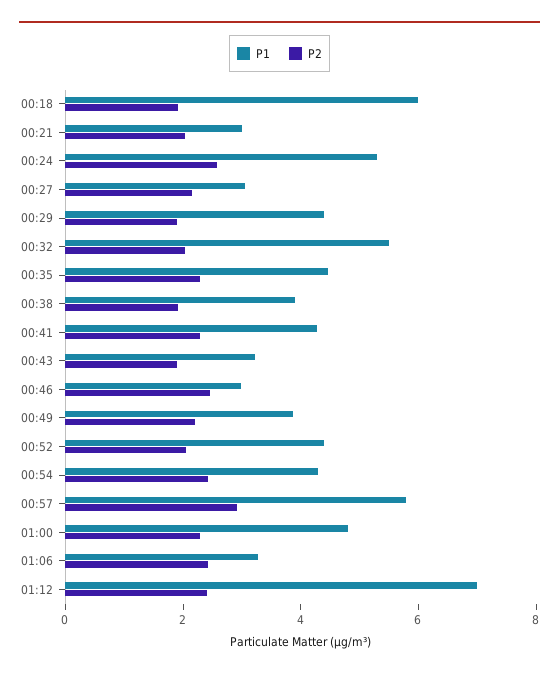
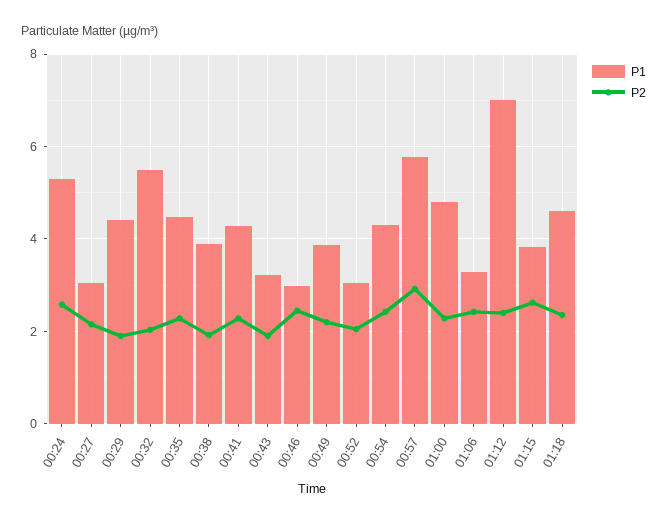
P1, 00:18: 6 -> none
P2, 00:18: 2 -> none
P1, 00:21: 3 -> none
P2, 00:21: 2 -> none
P1, 00:52: 4.5 -> 3
P1, 01:15: none -> 3.8
P2, 01:15: none -> 2.6
P1, 01:18: none -> 4.6
P2, 01:18: none -> 2.4

